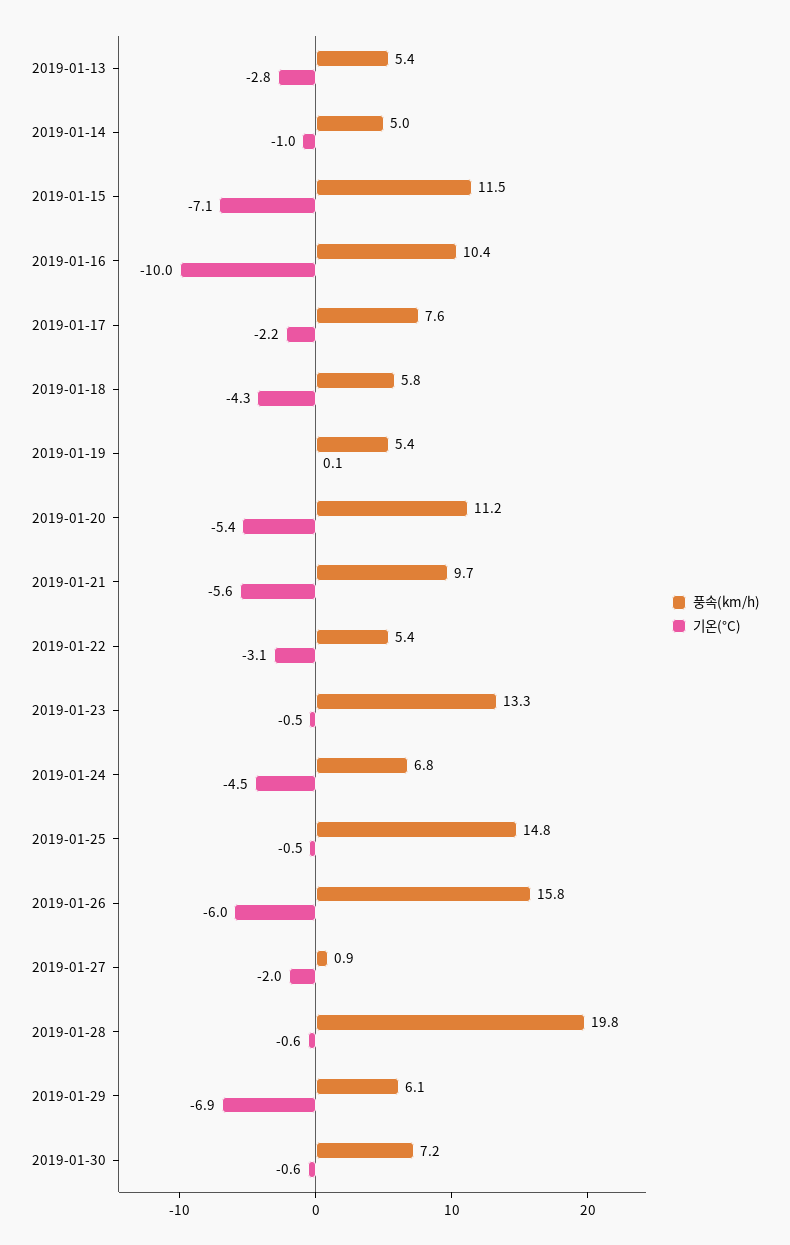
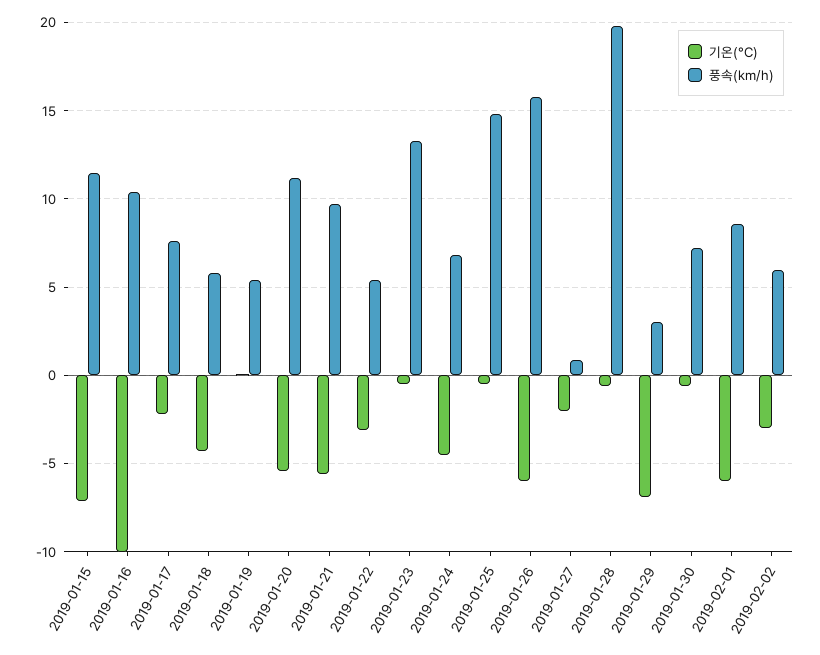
풍속(km/h), 2019-01-13: 5.4 -> none
기온(°C), 2019-01-13: -2.8 -> none
풍속(km/h), 2019-01-14: 5 -> none
기온(°C), 2019-01-14: -1 -> none
풍속(km/h), 2019-01-29: 6.1 -> 3
기온(°C), 2019-02-01: none -> -6
풍속(km/h), 2019-02-01: none -> 8.5
기온(°C), 2019-02-02: none -> -3
풍속(km/h), 2019-02-02: none -> 6

